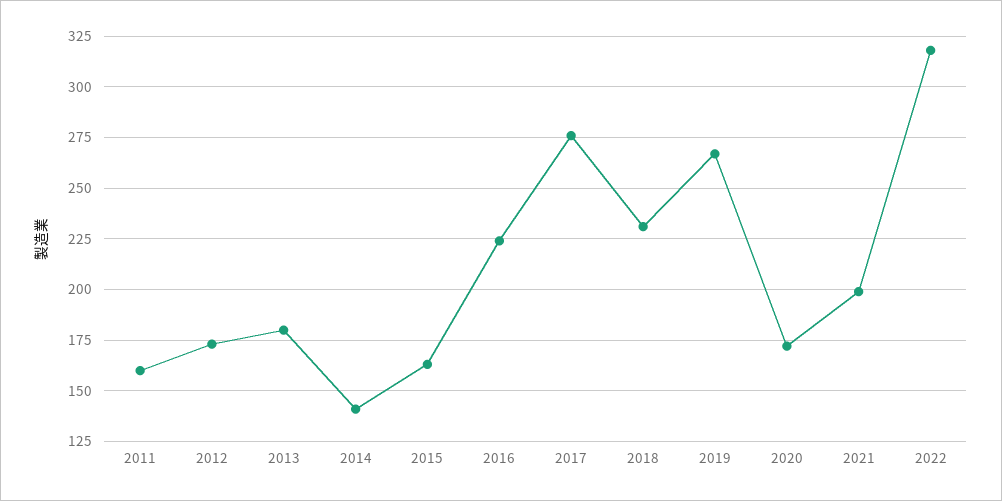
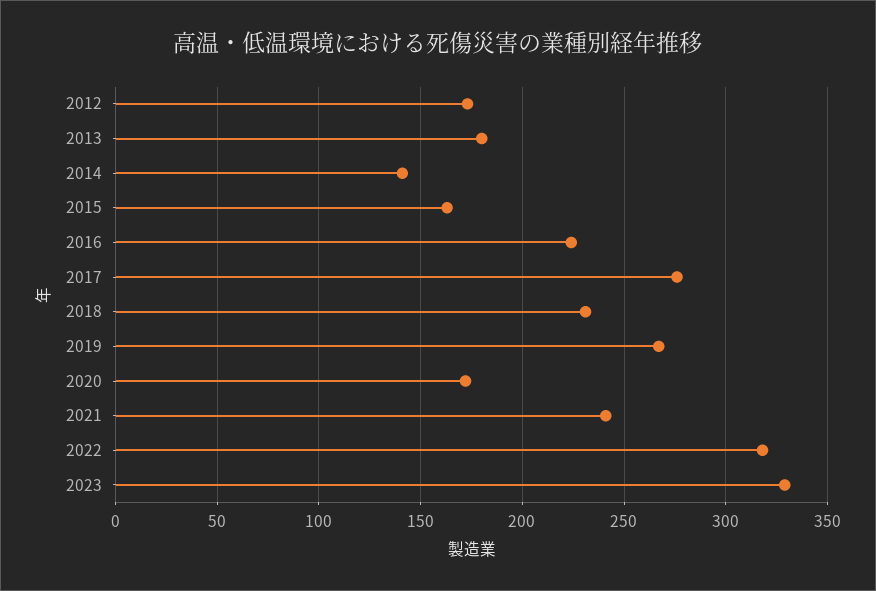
2011: 160 -> none
2021: 200 -> 240
2023: none -> 330

